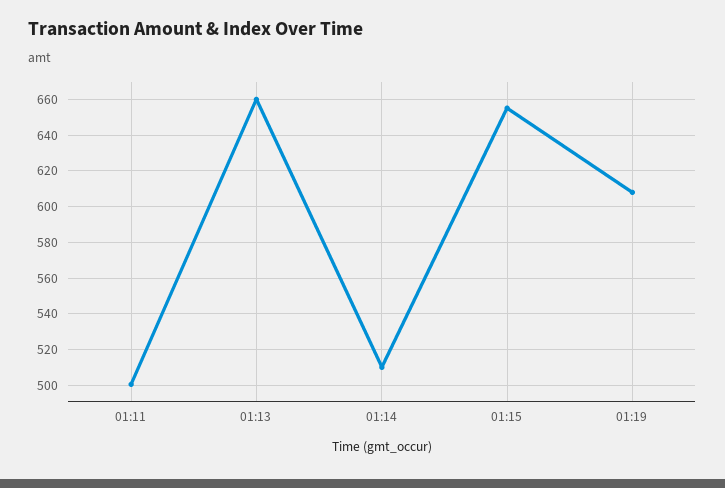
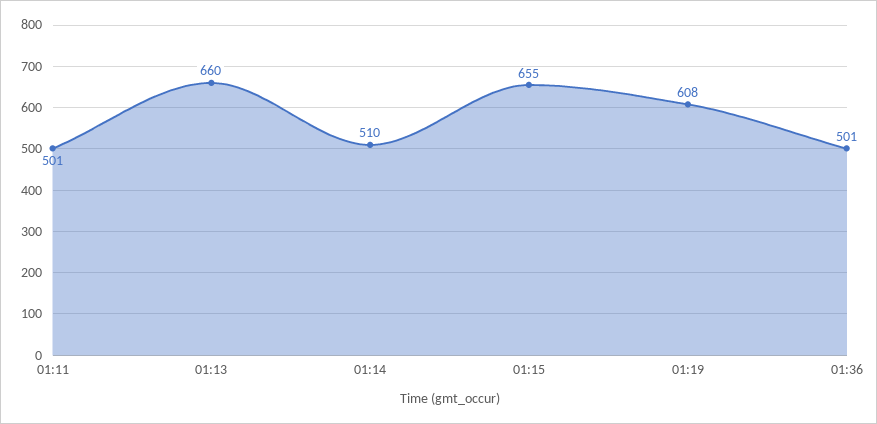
01:36: none -> 501

